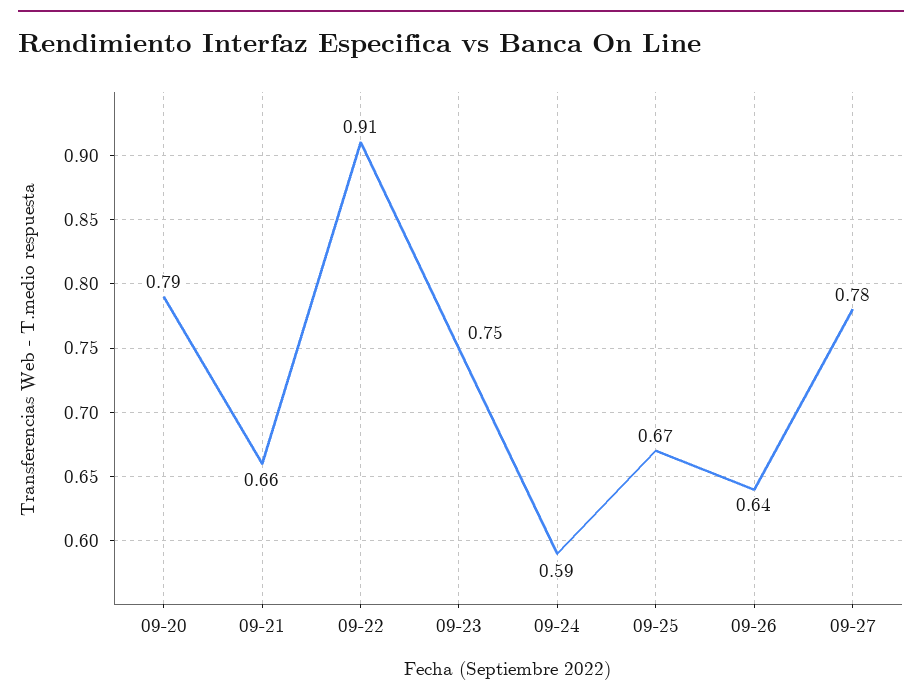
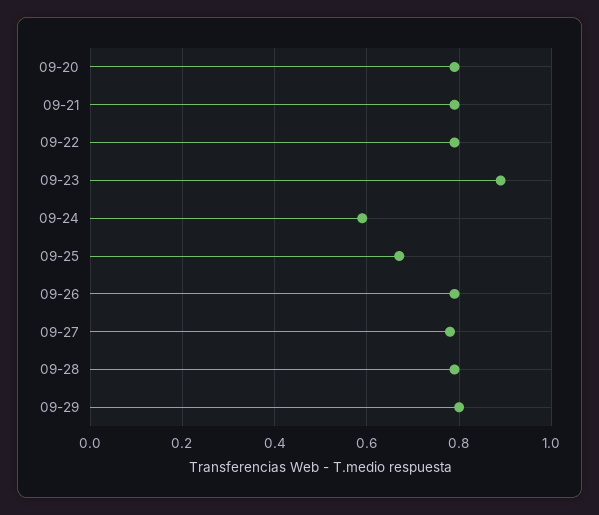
09-21: 0.66 -> 0.8
09-22: 0.91 -> 0.8
09-23: 0.75 -> 0.9
09-26: 0.64 -> 0.8
09-28: none -> 0.8
09-29: none -> 0.8

